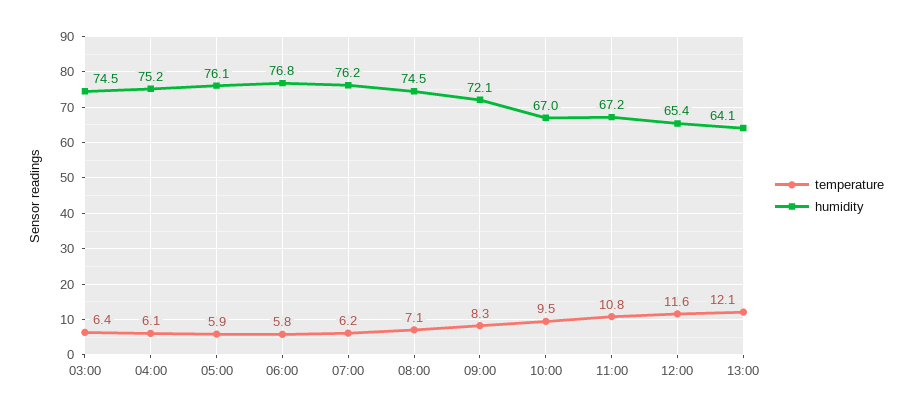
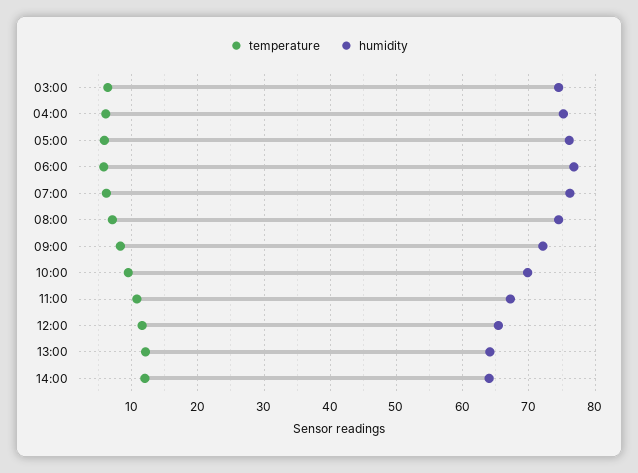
humidity, 10:00: 67 -> 70
temperature, 14:00: none -> 12
humidity, 14:00: none -> 64

